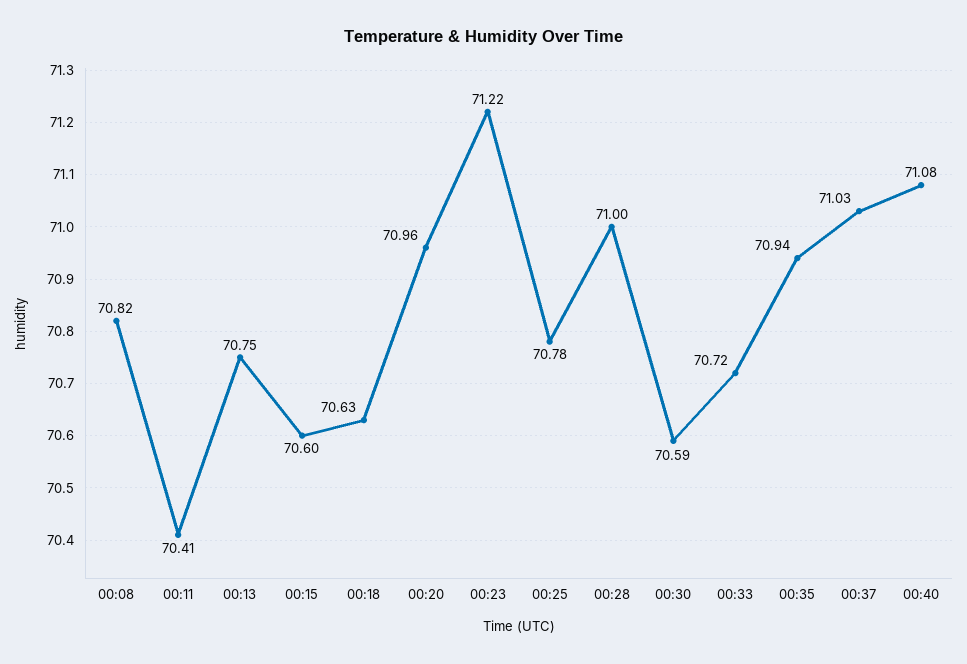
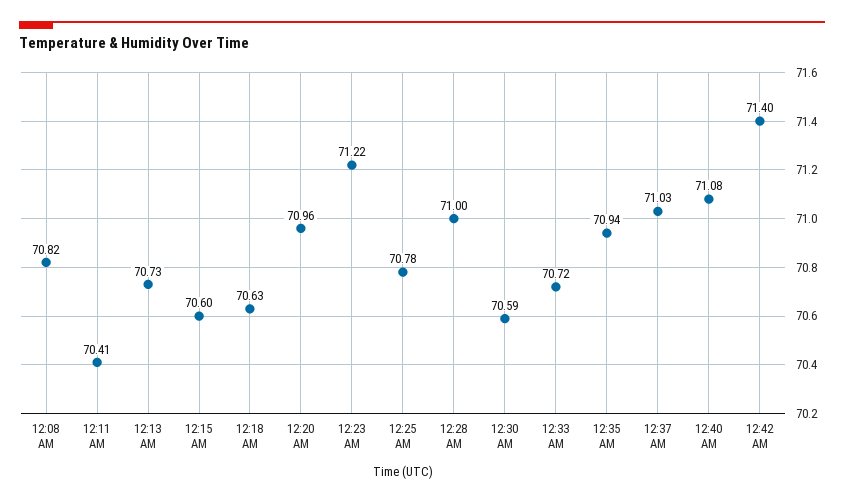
00:13: 70.75 -> 70.73
12:42 AM: none -> 71.4

